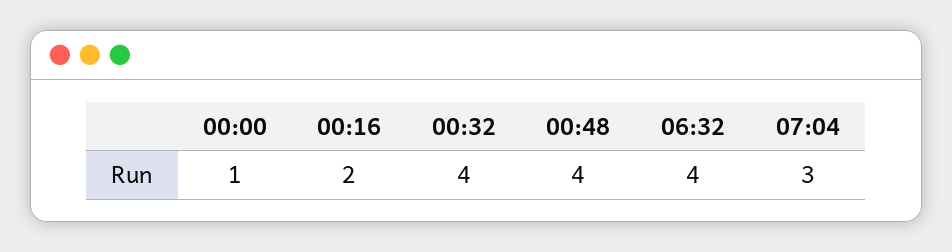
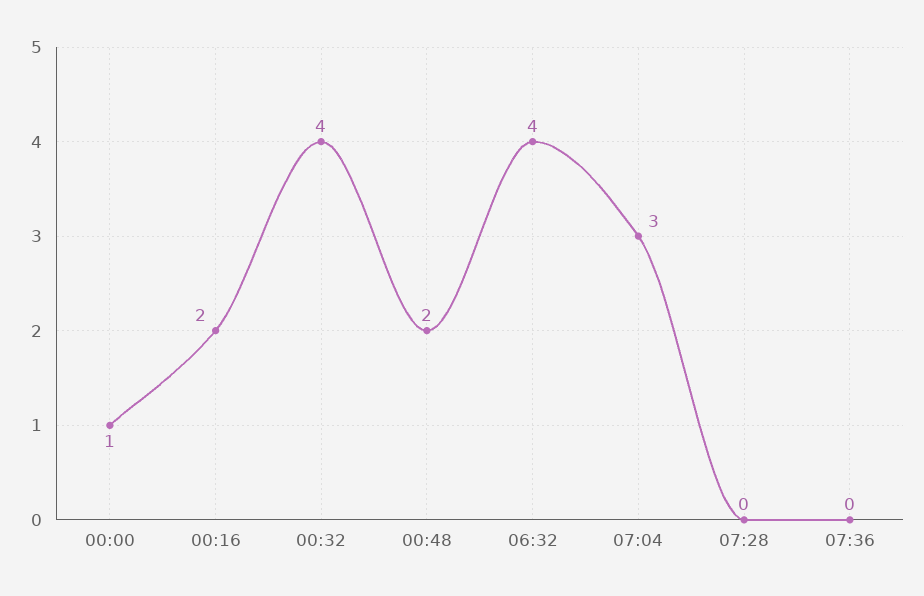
00:48: 4 -> 2
07:28: none -> 0
07:36: none -> 0

